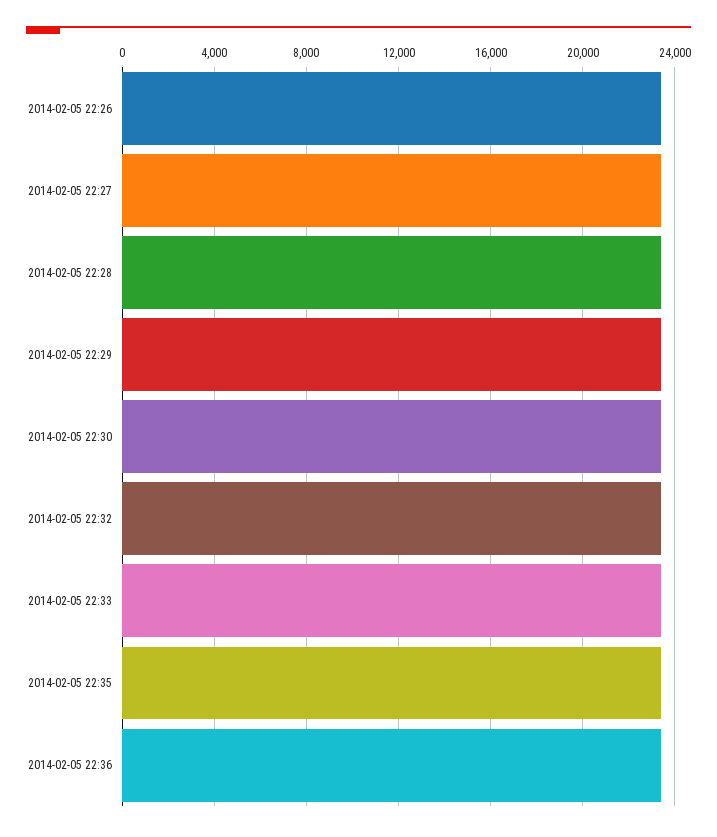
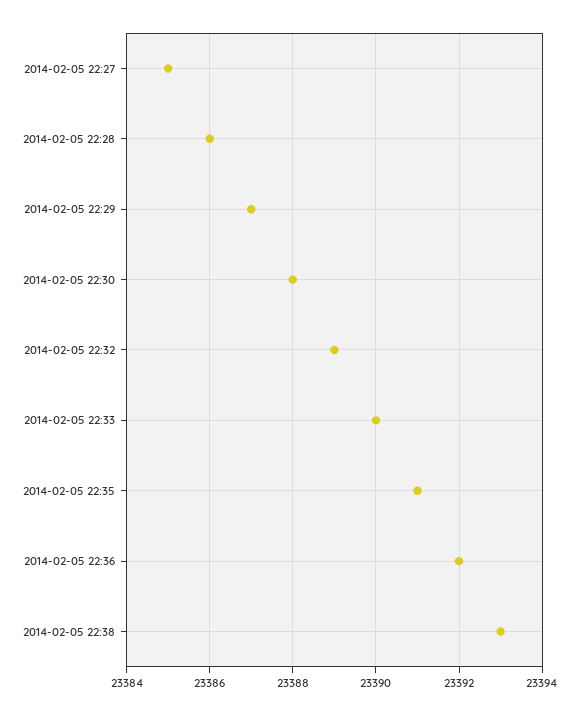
2014-02-05 22:26: 23500 -> none
2014-02-05 22:38: none -> 23393

